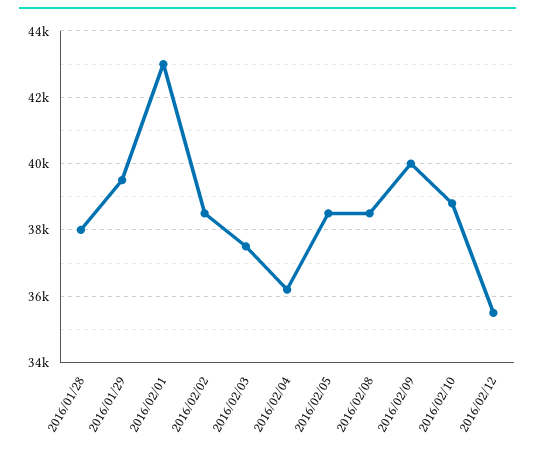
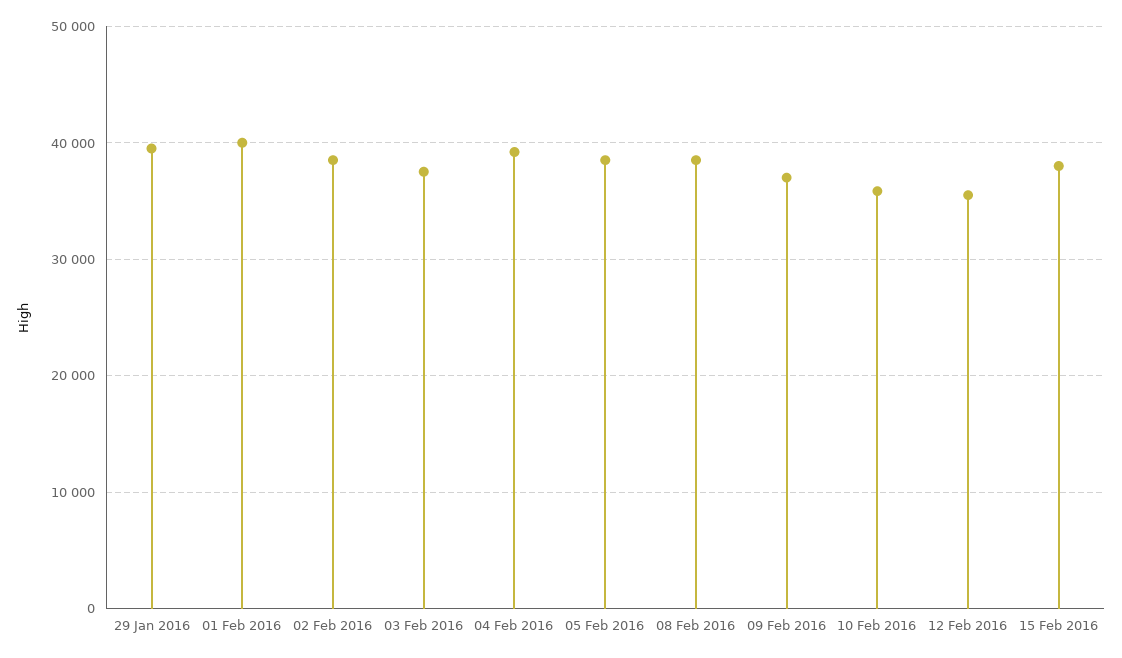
2016/01/28: 38000 -> none
2016/02/01: 43000 -> 40000
2016/02/04: 36200 -> 39000
2016/02/09: 40000 -> 37000
2016/02/10: 38800 -> 36000
15 Feb 2016: none -> 38000

